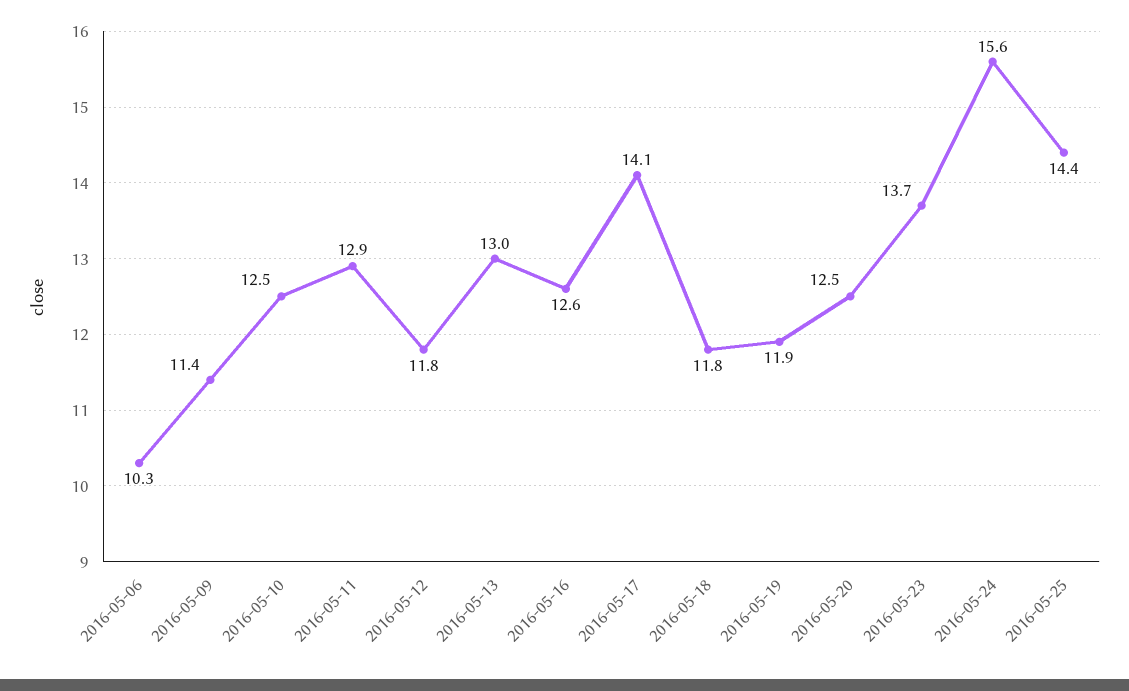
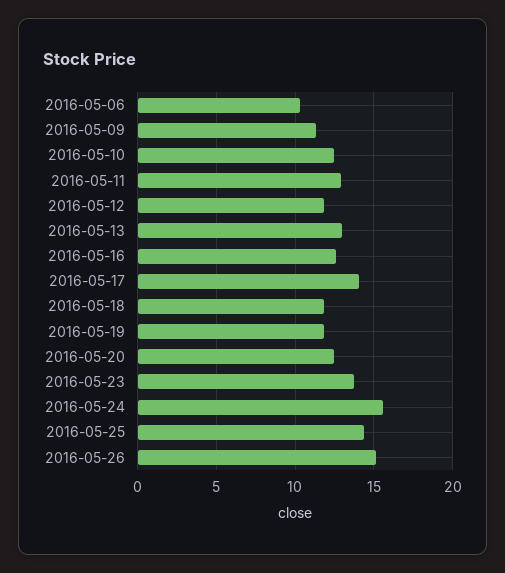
2016-05-26: none -> 15

